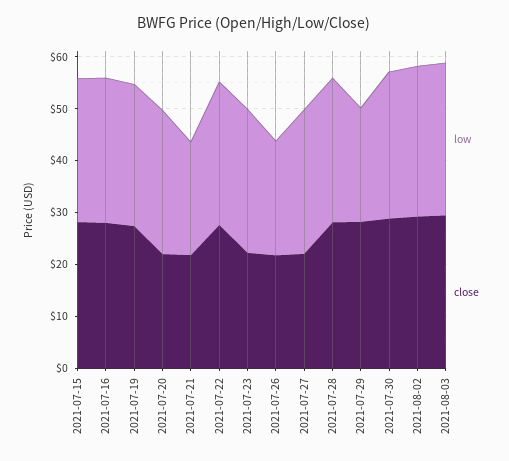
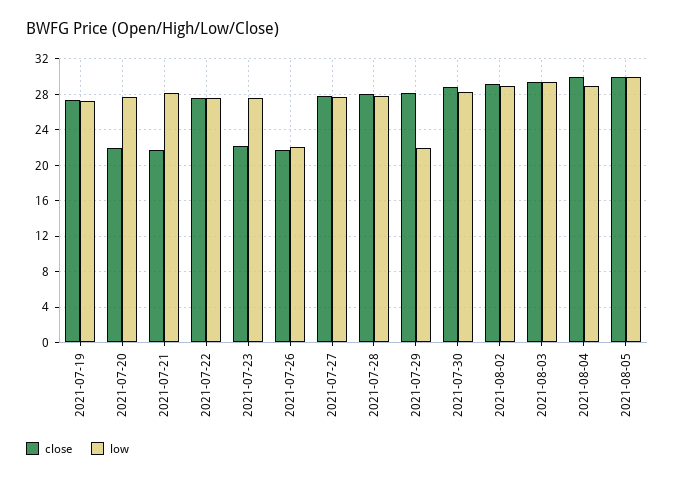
low, 2021-07-15: 28 -> none
close, 2021-07-15: 28 -> none
low, 2021-07-16: 28 -> none
close, 2021-07-16: 28 -> none
low, 2021-07-21: 22 -> 28
close, 2021-07-27: 22 -> 28
close, 2021-08-04: none -> 30
low, 2021-08-04: none -> 29
close, 2021-08-05: none -> 30
low, 2021-08-05: none -> 30

